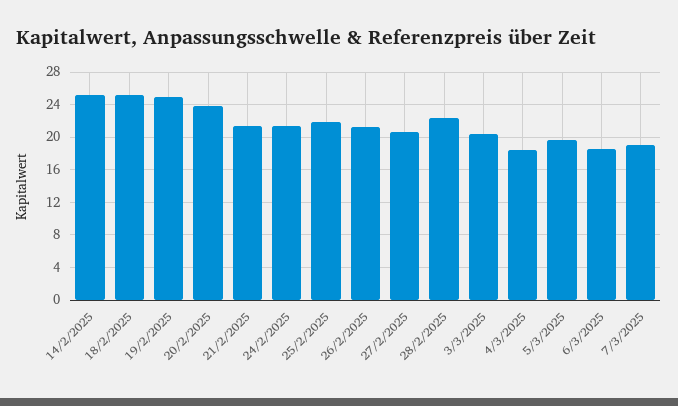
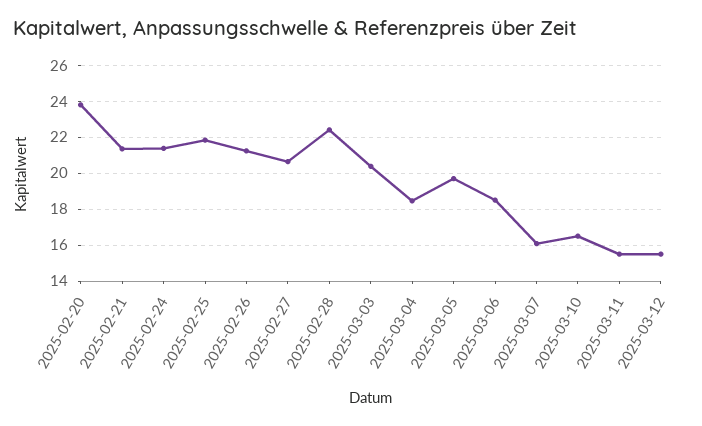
14/2/2025: 25 -> none
18/2/2025: 25 -> none
19/2/2025: 25 -> none
7/3/2025: 19 -> 16
2025-03-10: none -> 16.5
2025-03-11: none -> 15.5
2025-03-12: none -> 15.5

